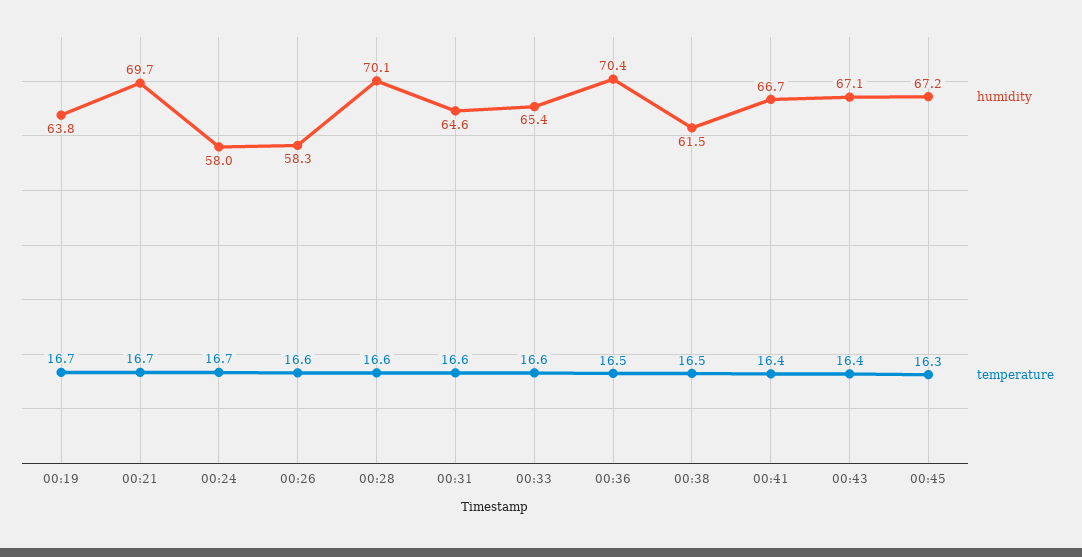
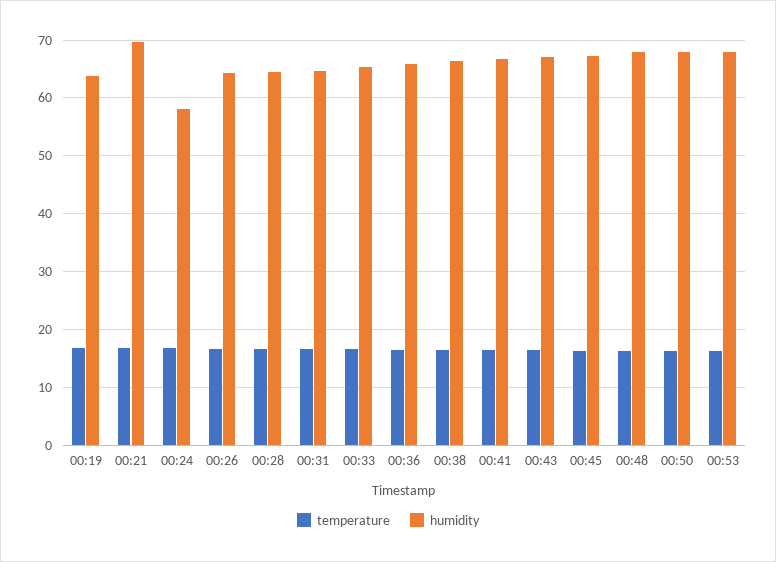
humidity, 00:26: 58.3 -> 64
humidity, 00:28: 70.1 -> 64
humidity, 00:36: 70.4 -> 66
humidity, 00:38: 61.5 -> 66
temperature, 00:48: none -> 16
humidity, 00:48: none -> 68
temperature, 00:50: none -> 16
humidity, 00:50: none -> 68
temperature, 00:53: none -> 16
humidity, 00:53: none -> 68

